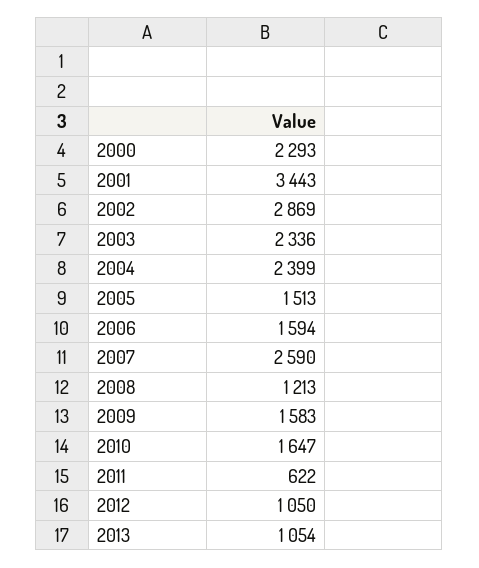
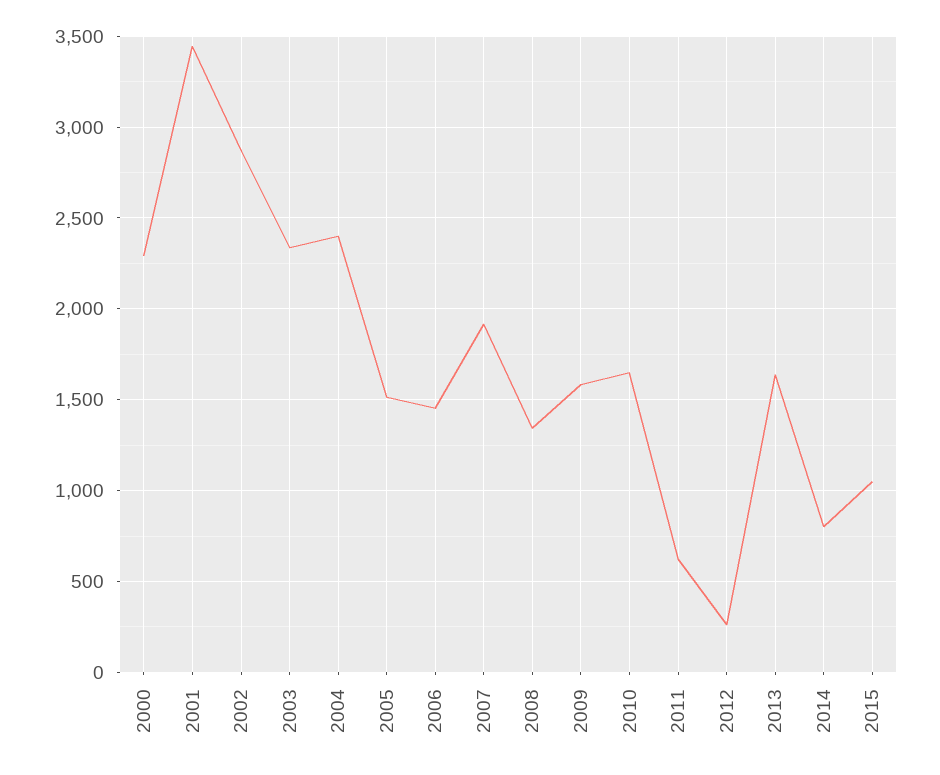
2006: 1594 -> 1450
2007: 2590 -> 1900
2008: 1213 -> 1350
2012: 1050 -> 250
2013: 1054 -> 1650
2014: none -> 800
2015: none -> 1050

